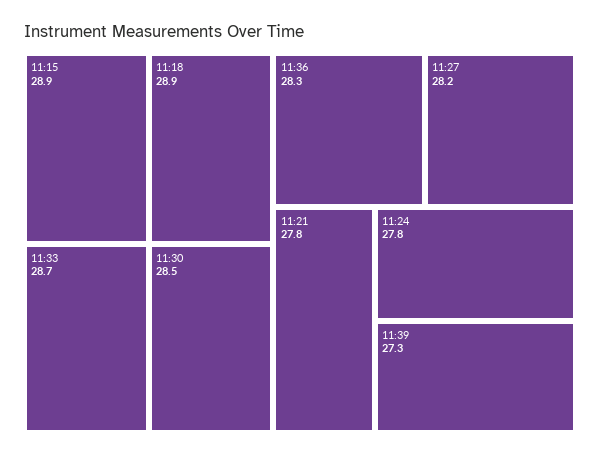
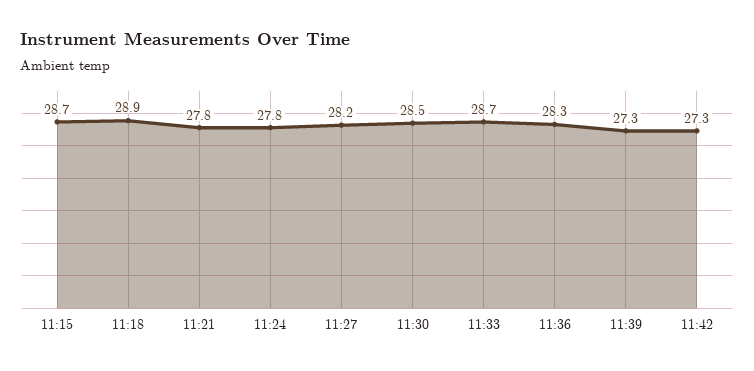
11:15: 28.9 -> 28.7
11:42: none -> 27.3

